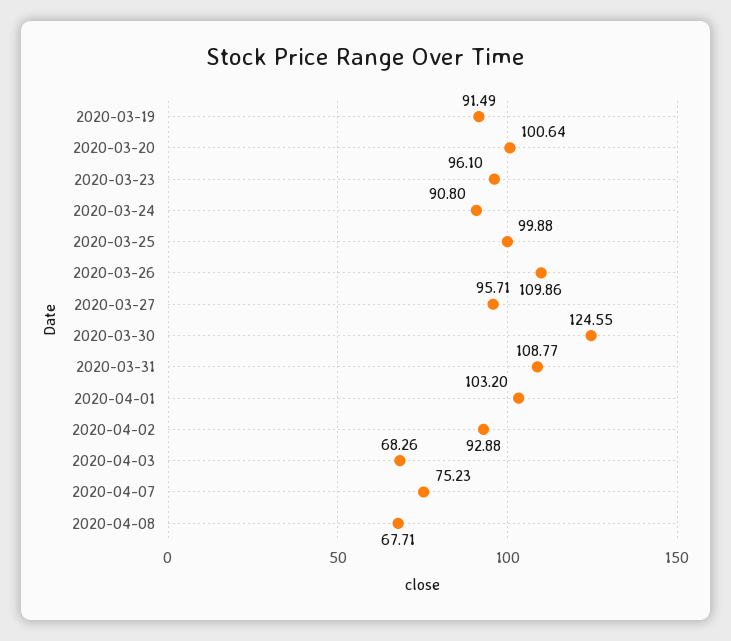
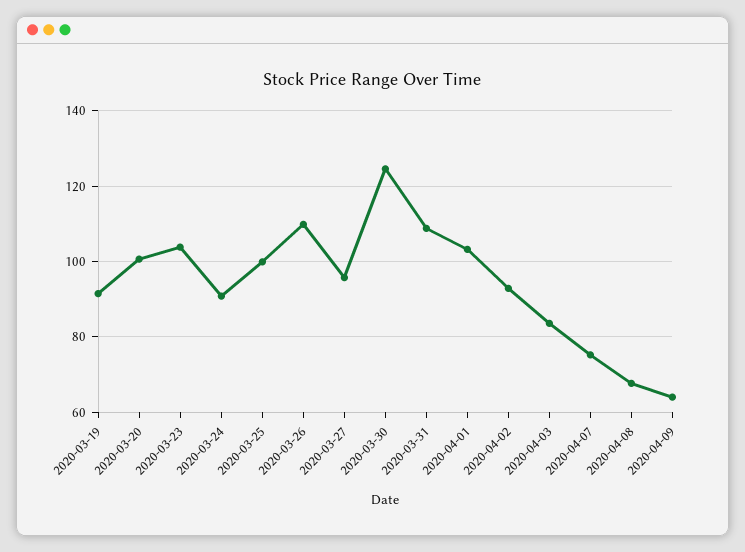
2020-03-23: 96.1 -> 104
2020-04-03: 68.26 -> 84
2020-04-09: none -> 64

